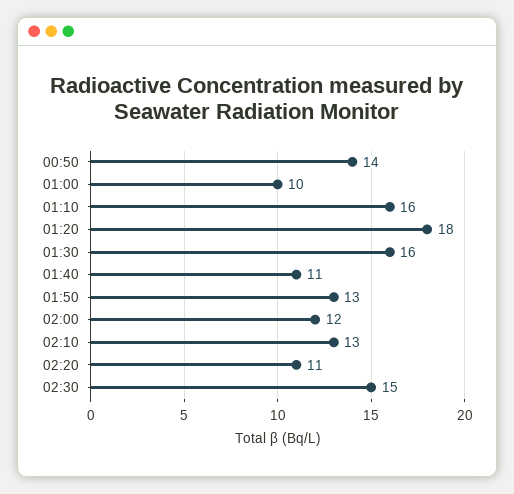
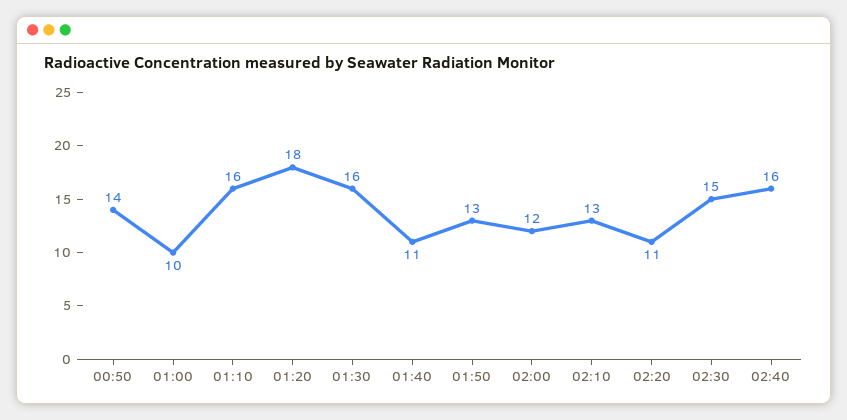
02:40: none -> 16

